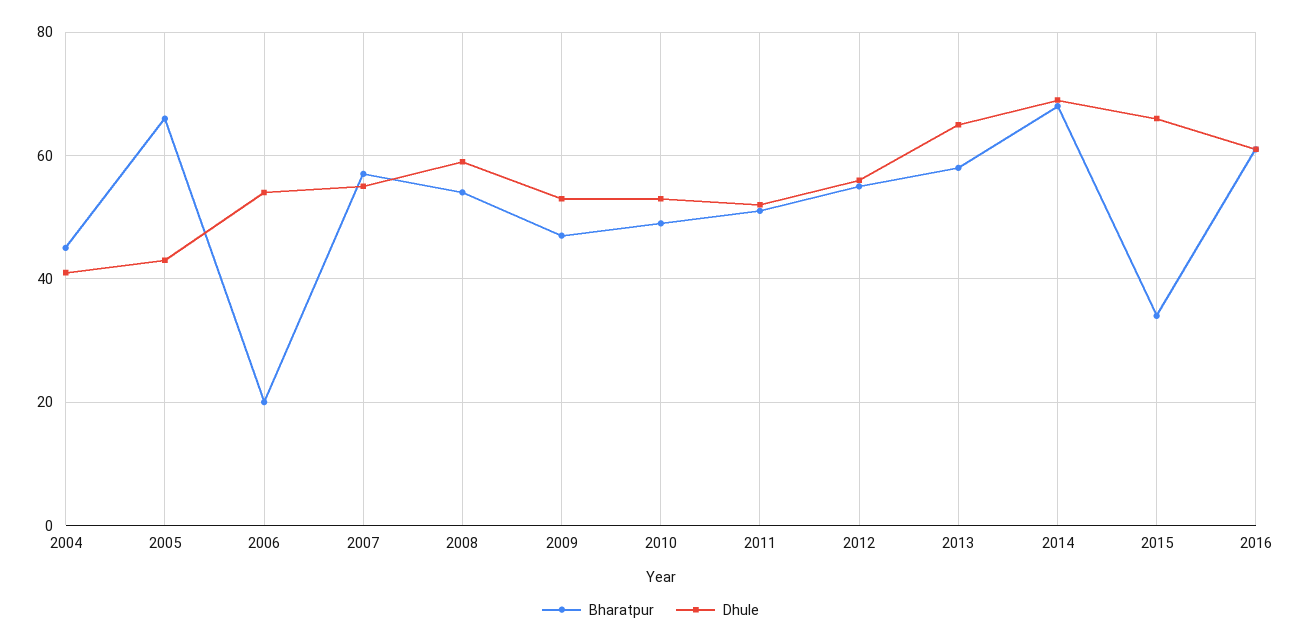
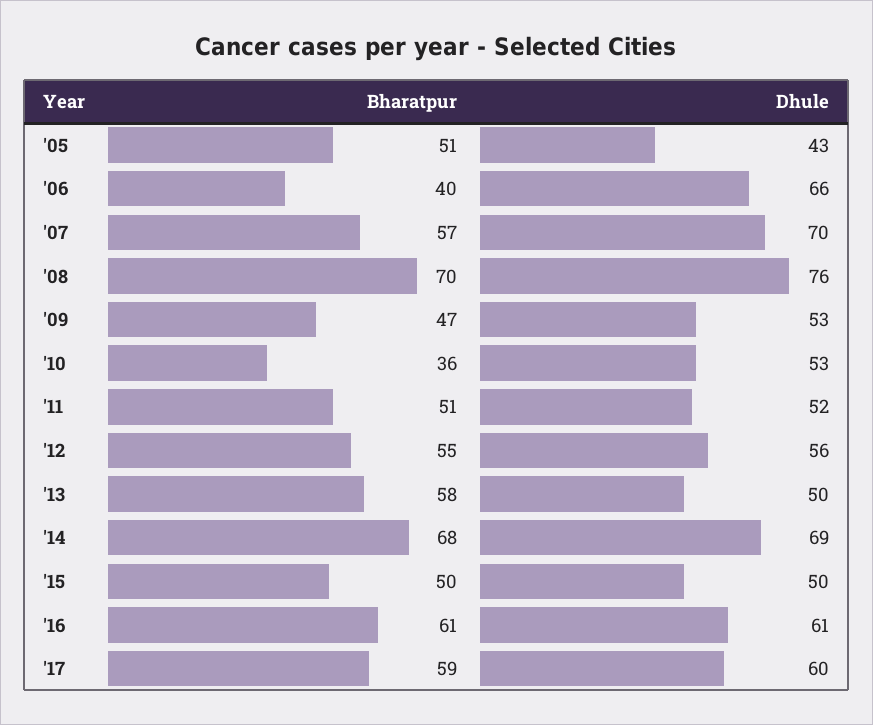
Bharatpur, 2004: 45 -> none
Dhule, 2004: 40 -> none
Bharatpur, 2005: 65 -> 51
Bharatpur, 2006: 20 -> 40
Dhule, 2006: 55 -> 66
Dhule, 2007: 55 -> 70
Bharatpur, 2008: 55 -> 70
Dhule, 2008: 60 -> 76
Bharatpur, 2010: 50 -> 36
Dhule, 2013: 65 -> 50
Bharatpur, 2015: 35 -> 50
Dhule, 2015: 65 -> 50
Bharatpur, '17: none -> 59
Dhule, '17: none -> 60

